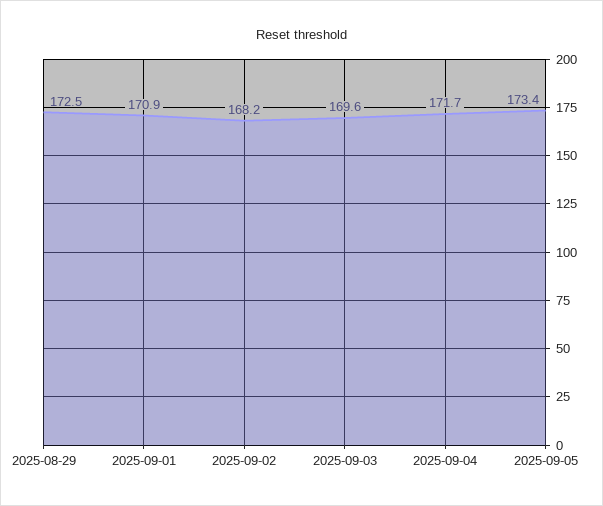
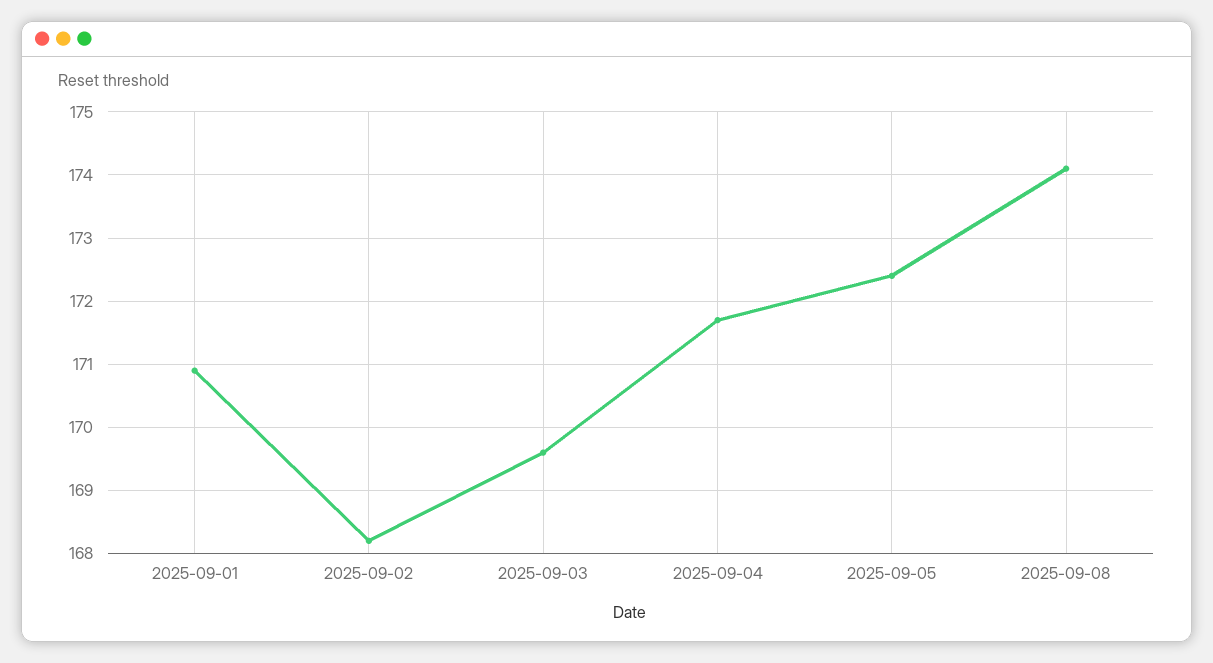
2025-08-29: 172.5 -> none
2025-09-05: 173.4 -> 172.4
2025-09-08: none -> 174.1

